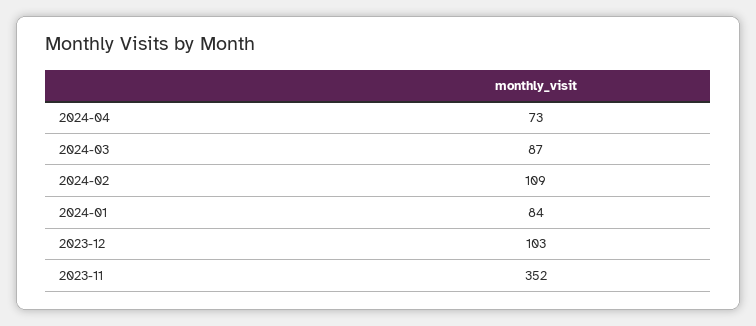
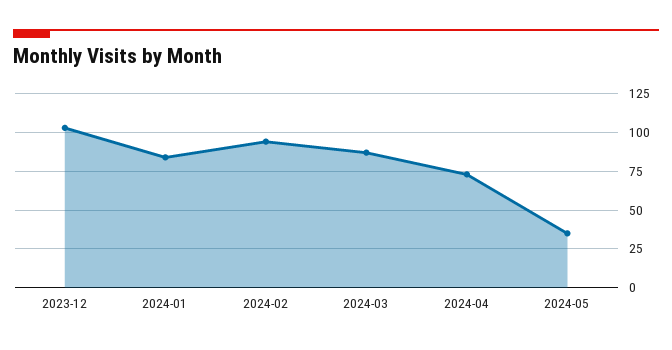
2024-02: 109 -> 95
2023-11: 352 -> none
2024-05: none -> 35

